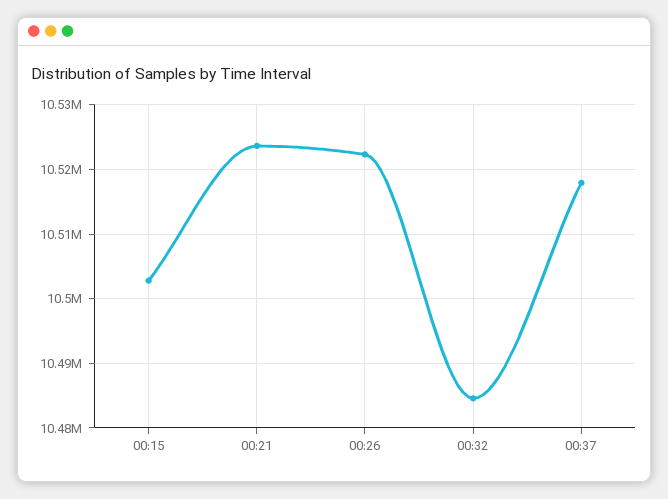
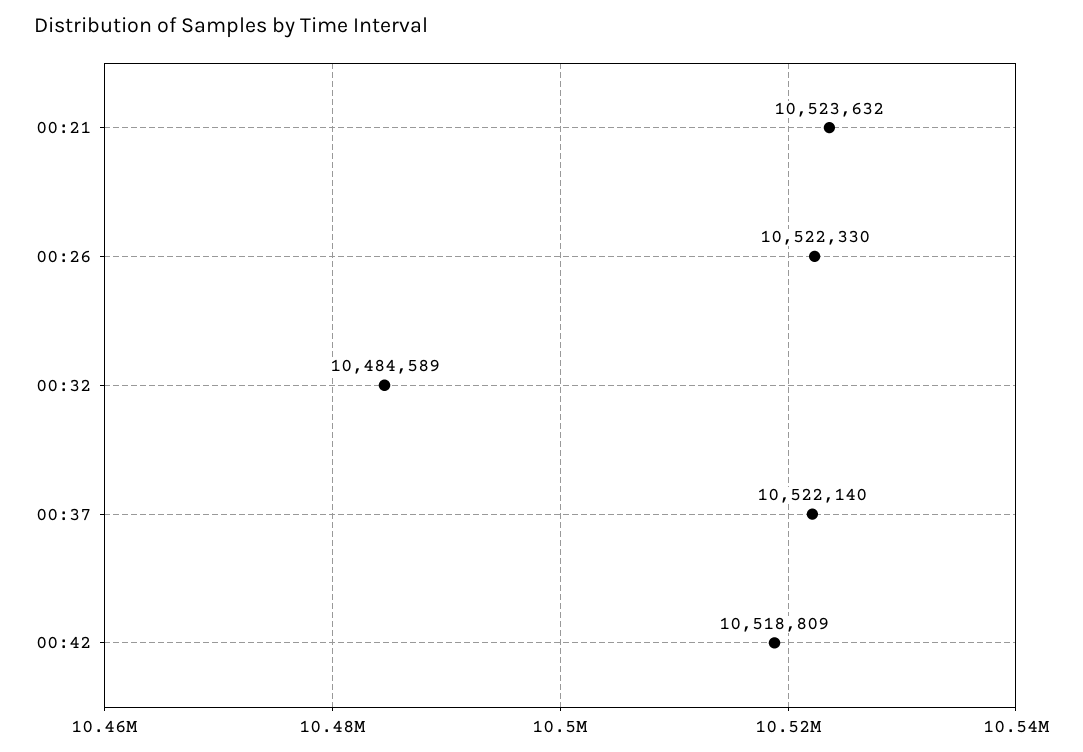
00:15: 10503000 -> none
00:37: 10518000 -> 10522140
00:42: none -> 10518809

